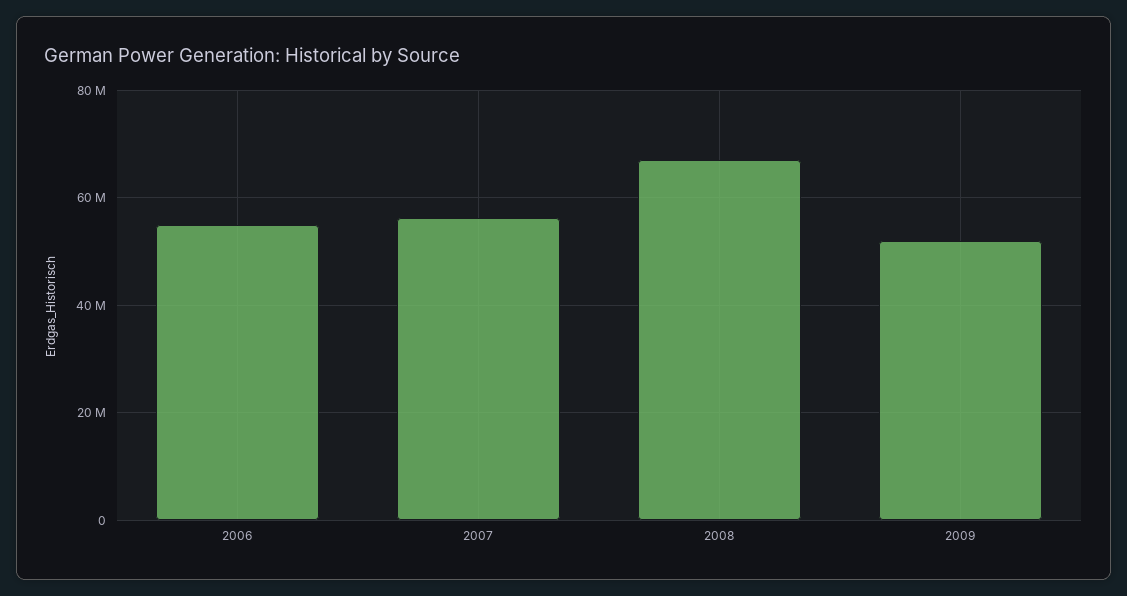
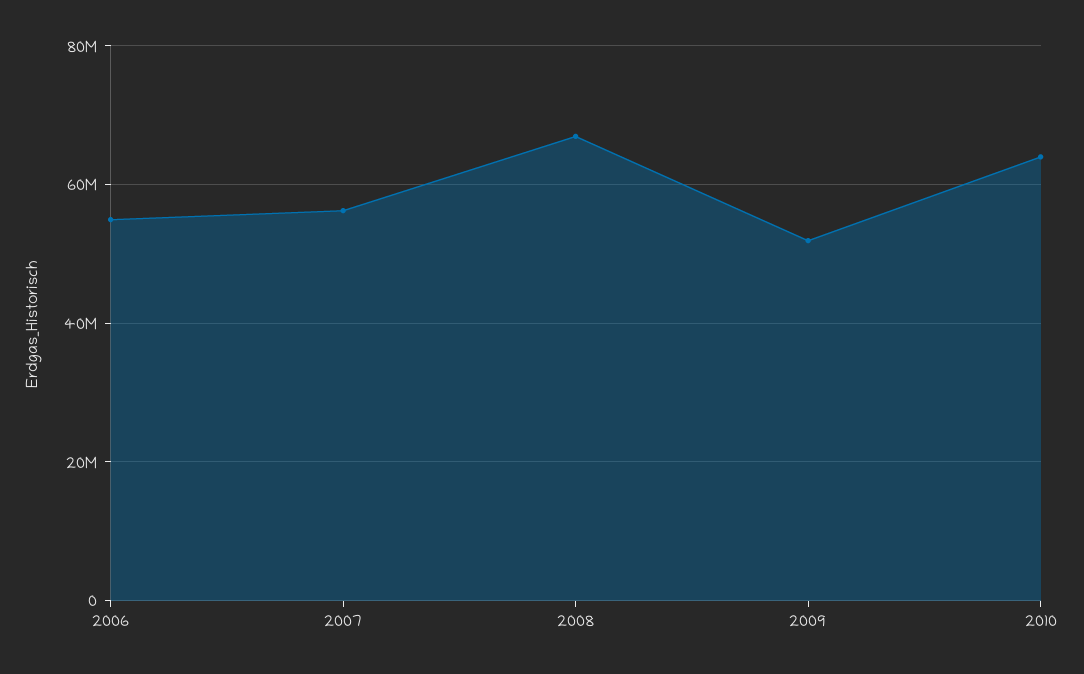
2010: none -> 64000000

